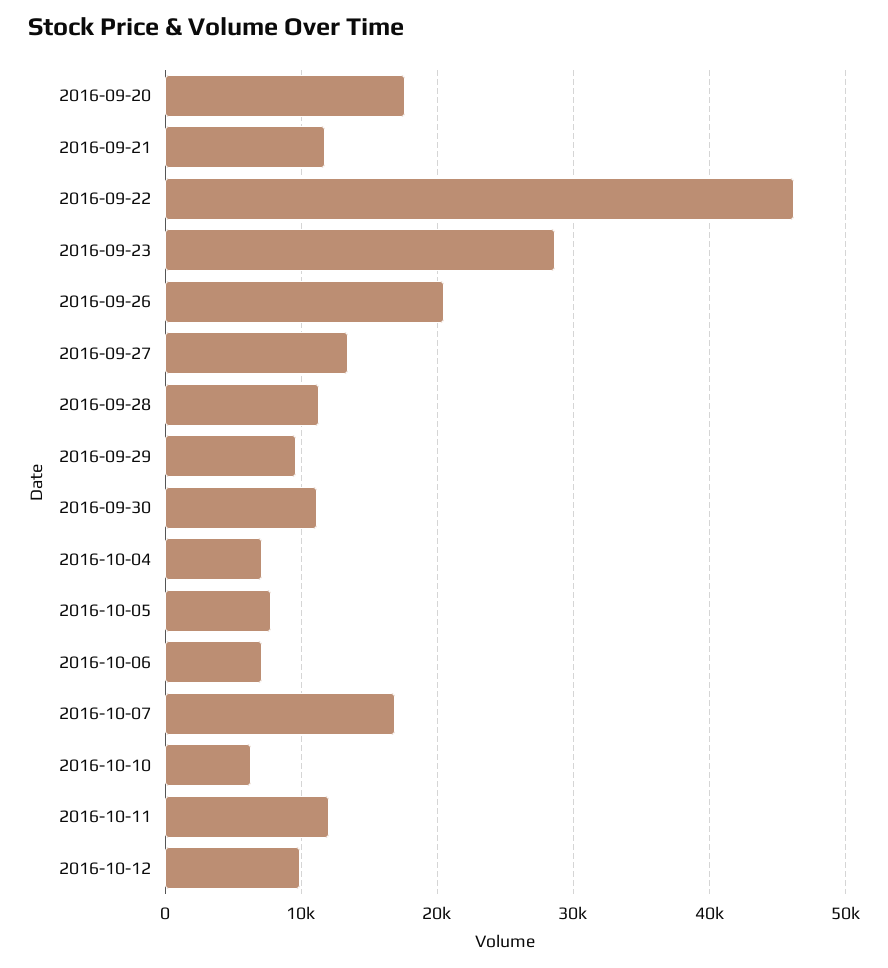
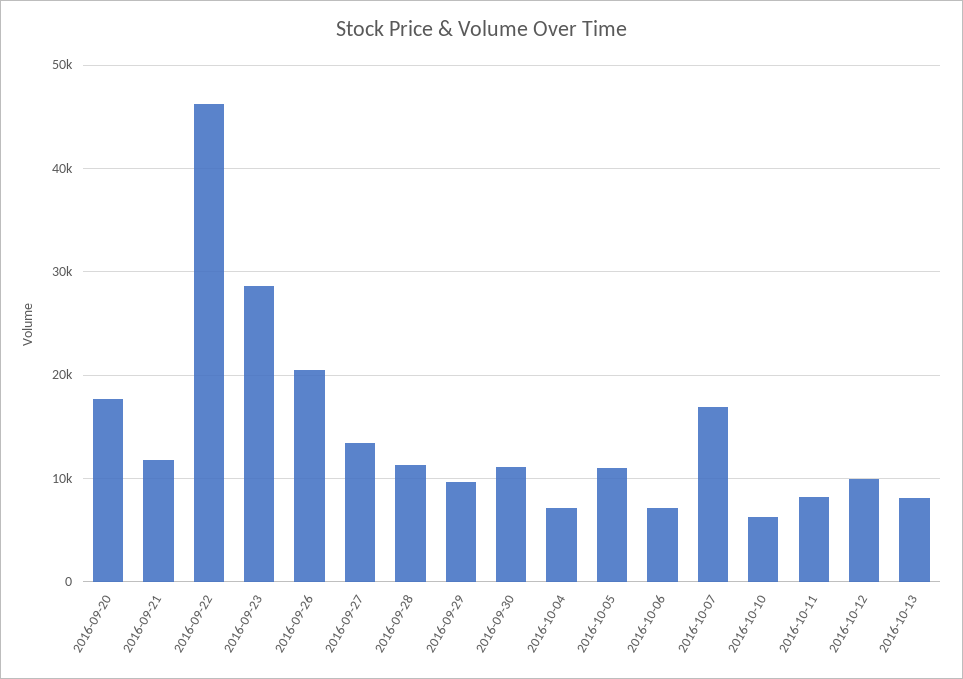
2016-10-05: 8000 -> 11000
2016-10-11: 12000 -> 8000
2016-10-13: none -> 8000

